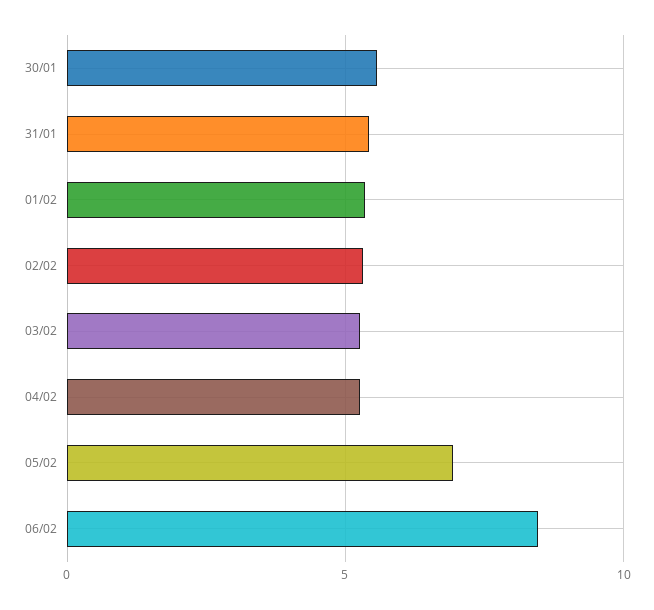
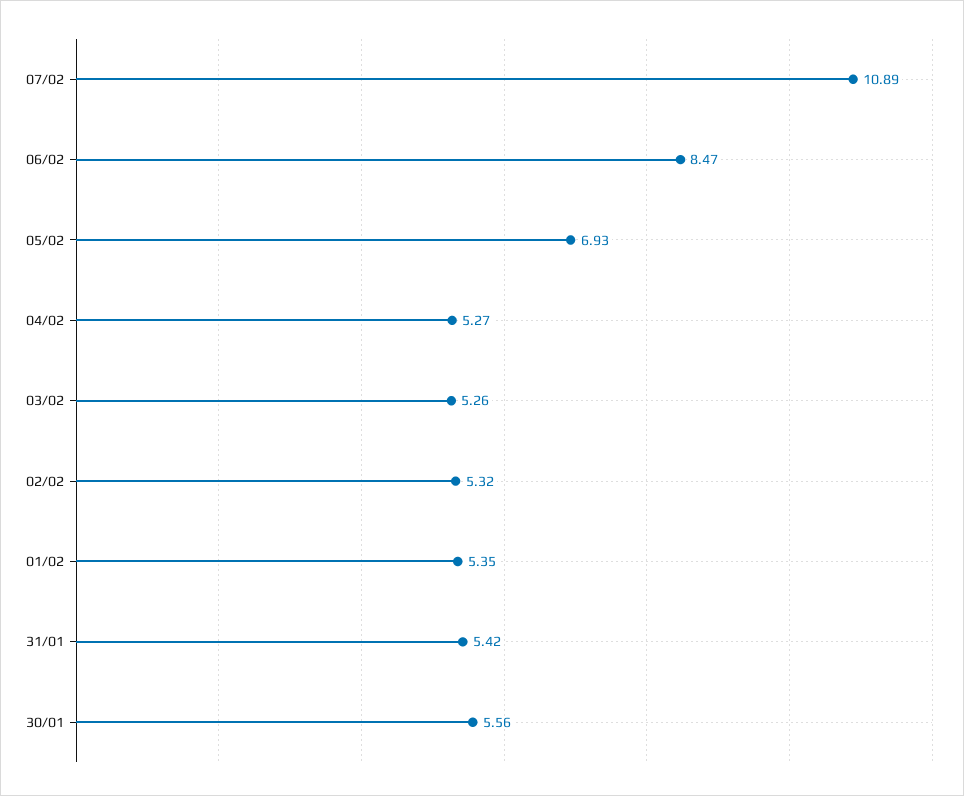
07/02: none -> 10.89

